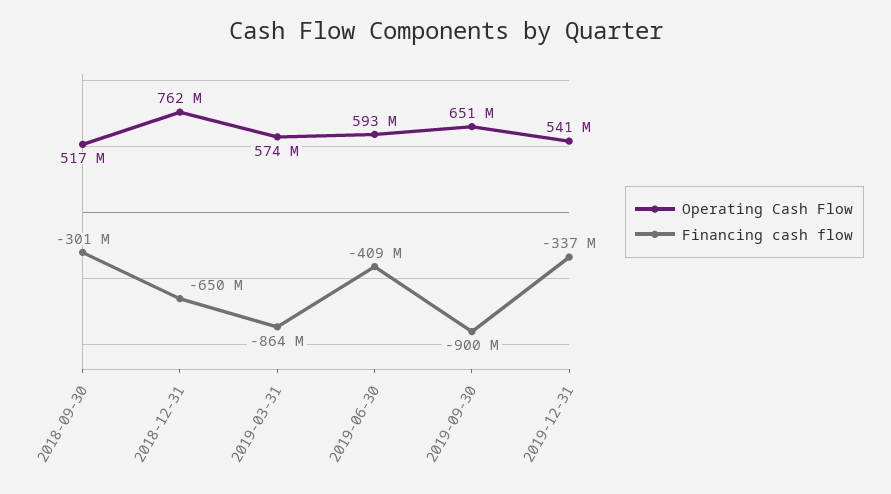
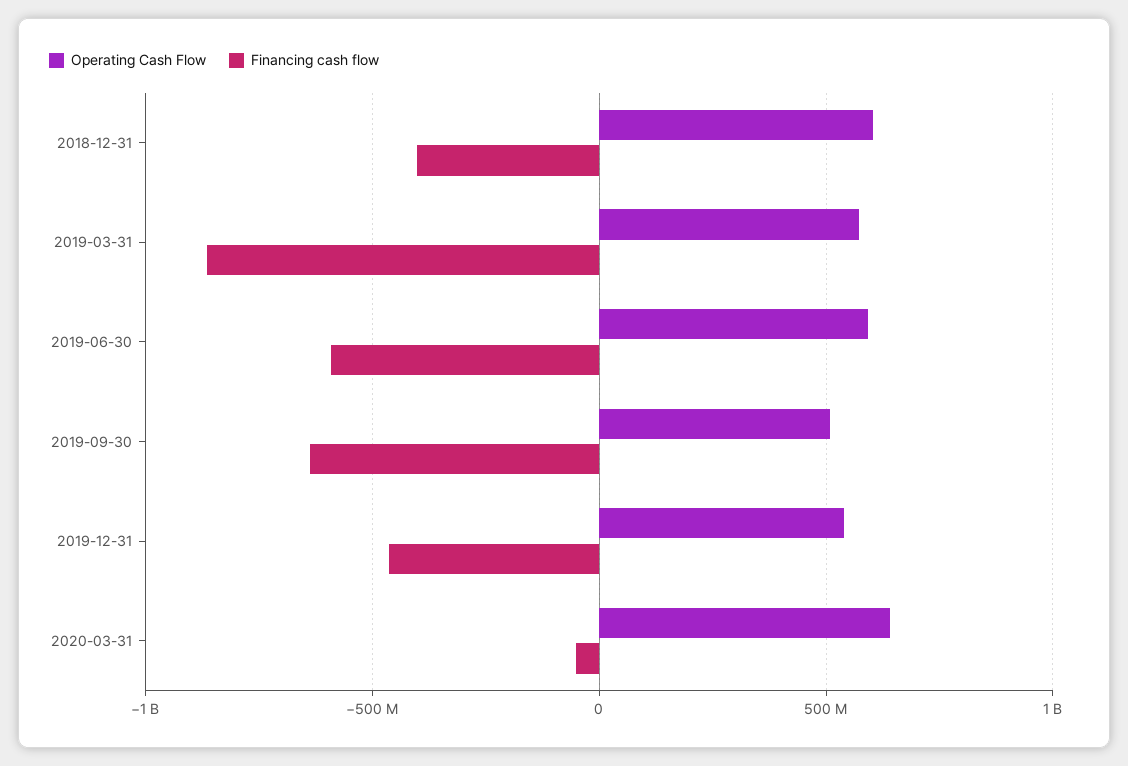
Operating Cash Flow, 2018-09-30: 517000000 -> none
Financing cash flow, 2018-09-30: -301000000 -> none
Operating Cash Flow, 2018-12-31: 762000000 -> 600000000
Financing cash flow, 2018-12-31: -650000000 -> -400000000
Financing cash flow, 2019-06-30: -409000000 -> -600000000
Operating Cash Flow, 2019-09-30: 651000000 -> 500000000
Financing cash flow, 2019-09-30: -900000000 -> -650000000
Financing cash flow, 2019-12-31: -337000000 -> -450000000
Operating Cash Flow, 2020-03-31: none -> 650000000
Financing cash flow, 2020-03-31: none -> -50000000

